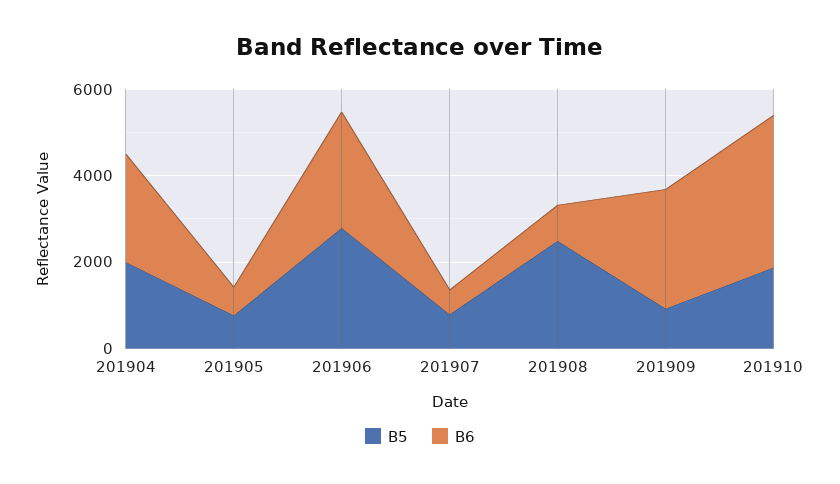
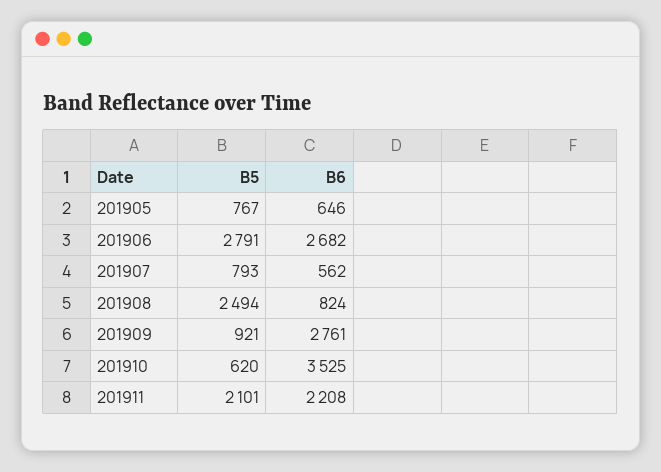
B5, 201904: 2000 -> none
B6, 201904: 2500 -> none
B5, 201910: 2000 -> 620
B5, 201911: none -> 2101
B6, 201911: none -> 2208

